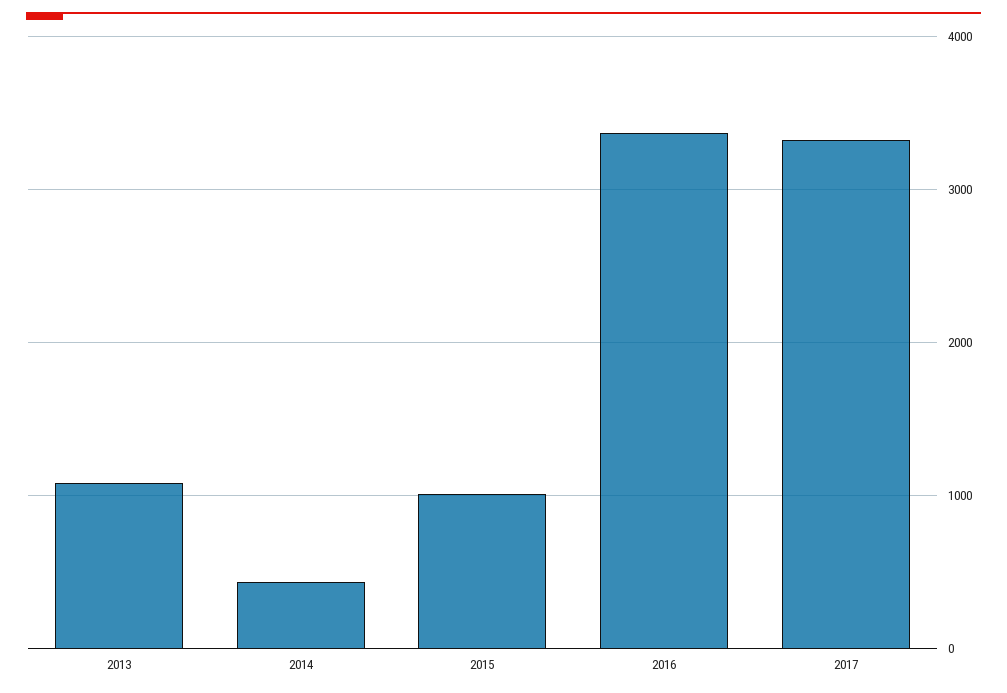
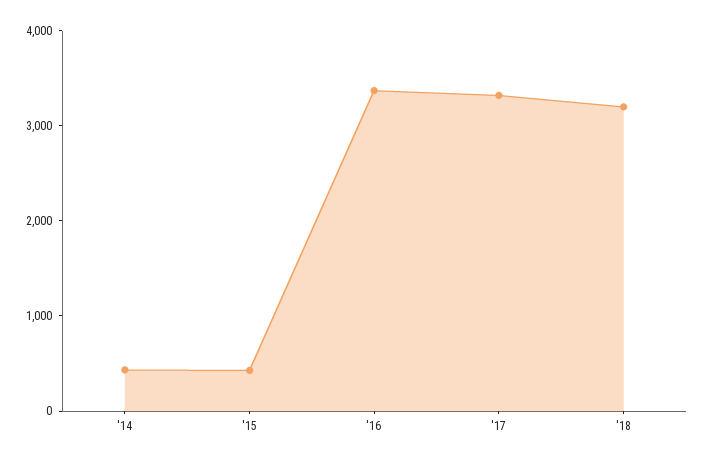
2013: 1100 -> none
2015: 1000 -> 400
'18: none -> 3200

